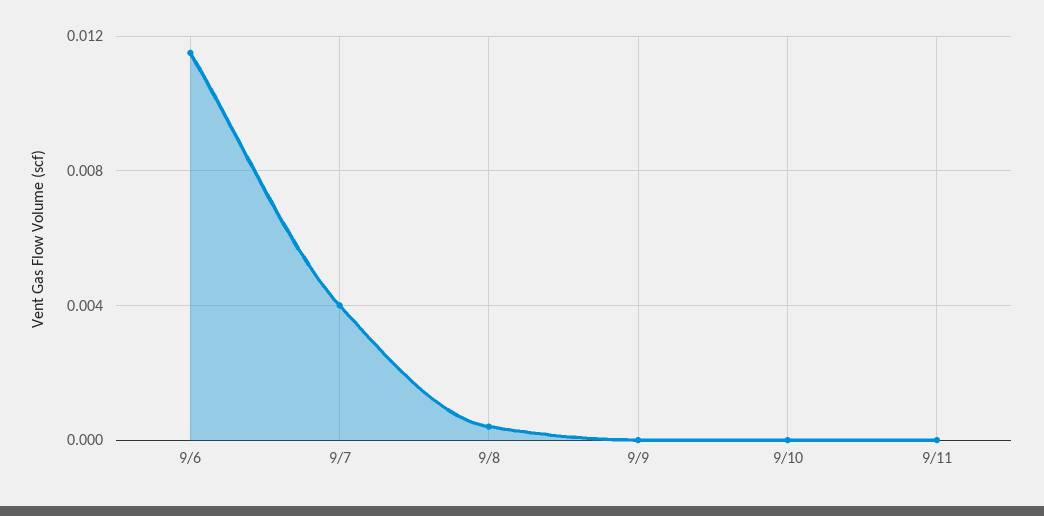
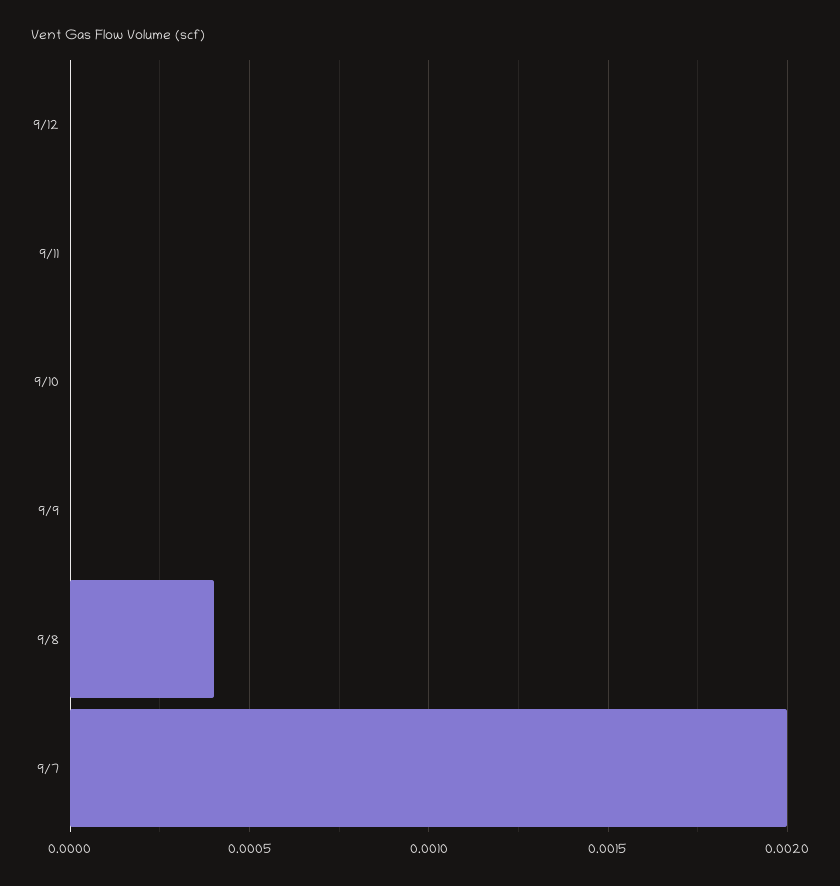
9/6: 0.0115 -> none
9/7: 0.004 -> 0.002
9/12: none -> 0

